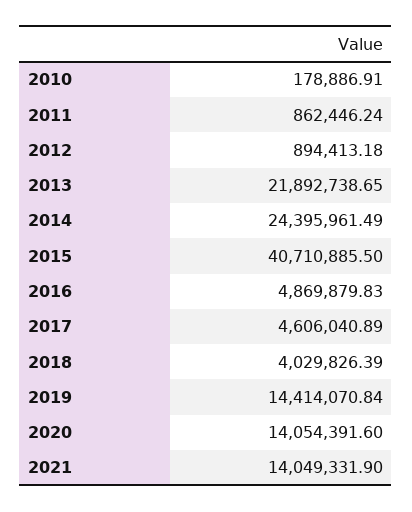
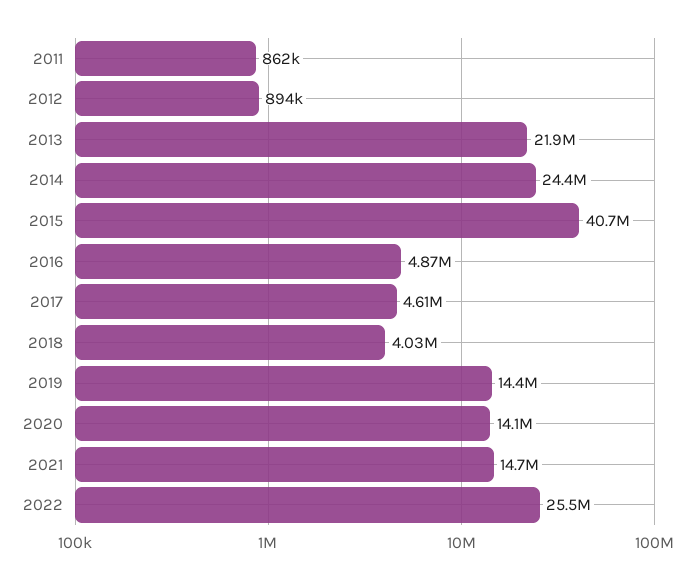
2010: 178886.91 -> none
2021: 14049331.9 -> 14700000
2022: none -> 25500000

